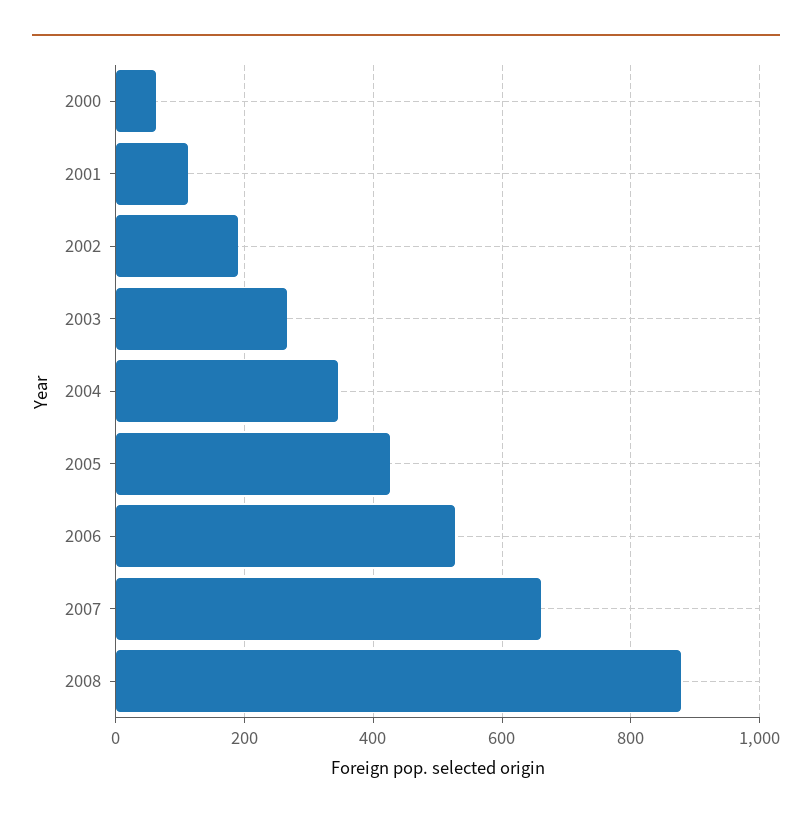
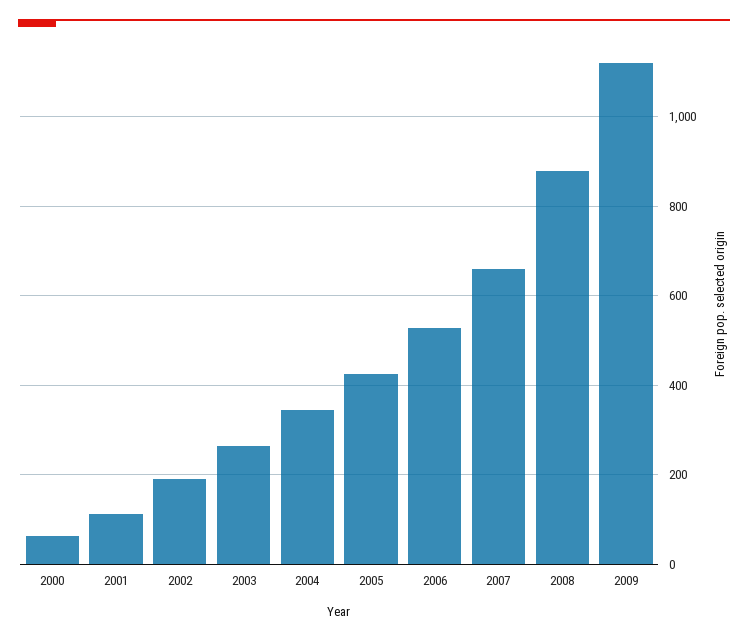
2009: none -> 1120

